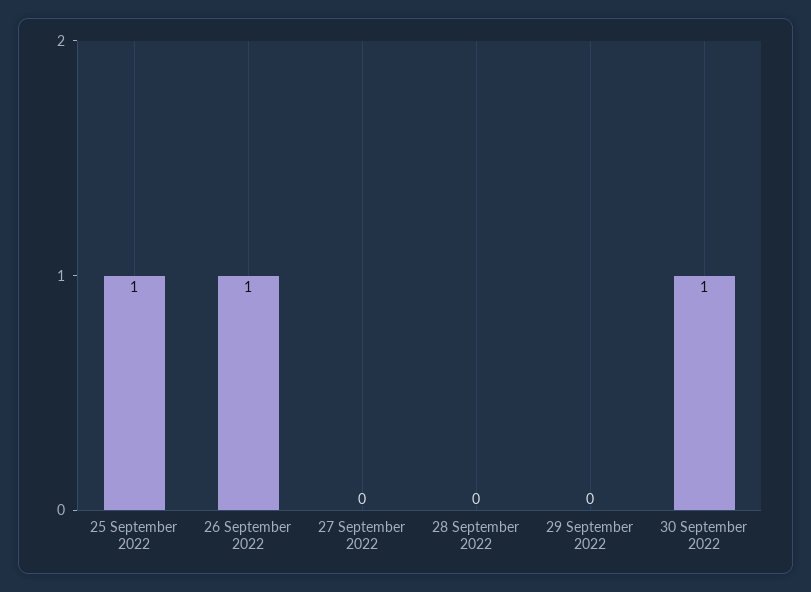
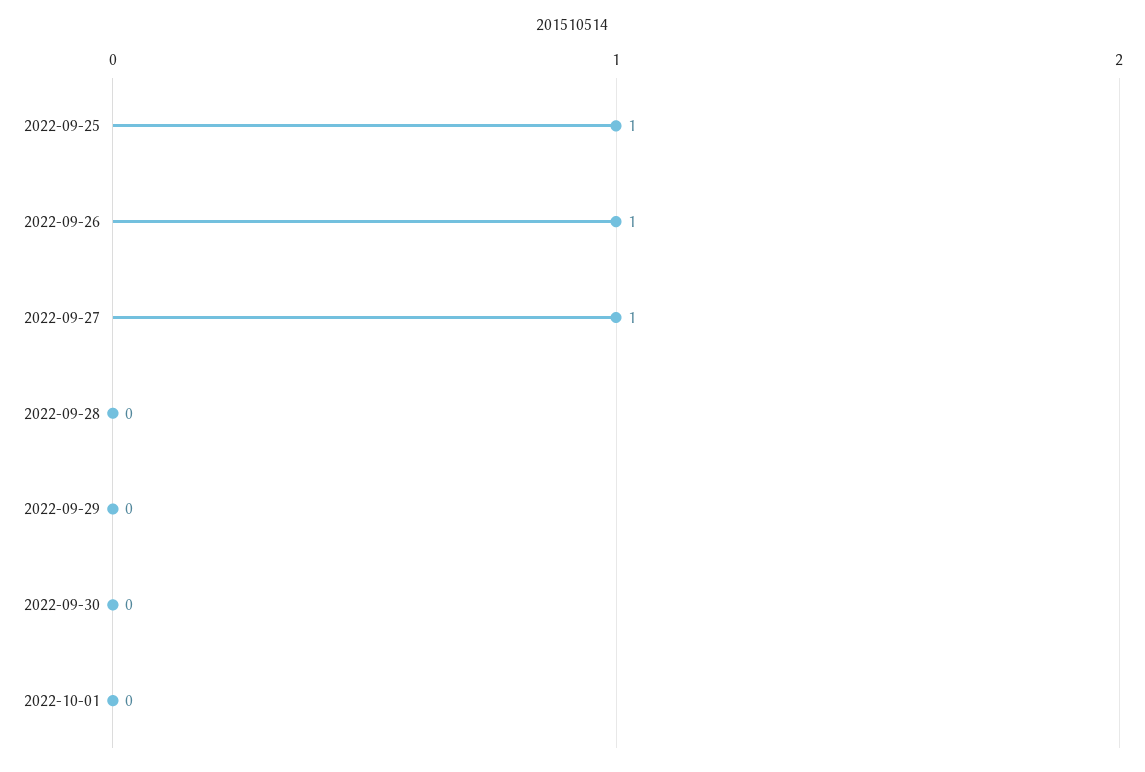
27 September 2022: 0 -> 1
30 September 2022: 1 -> 0
2022-10-01: none -> 0

